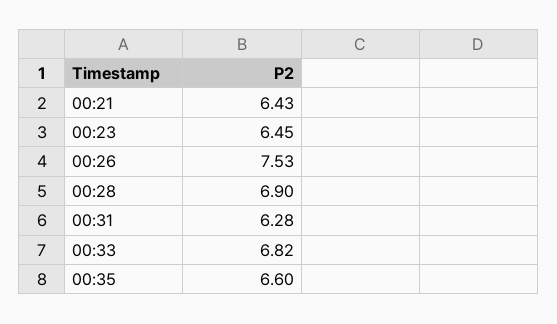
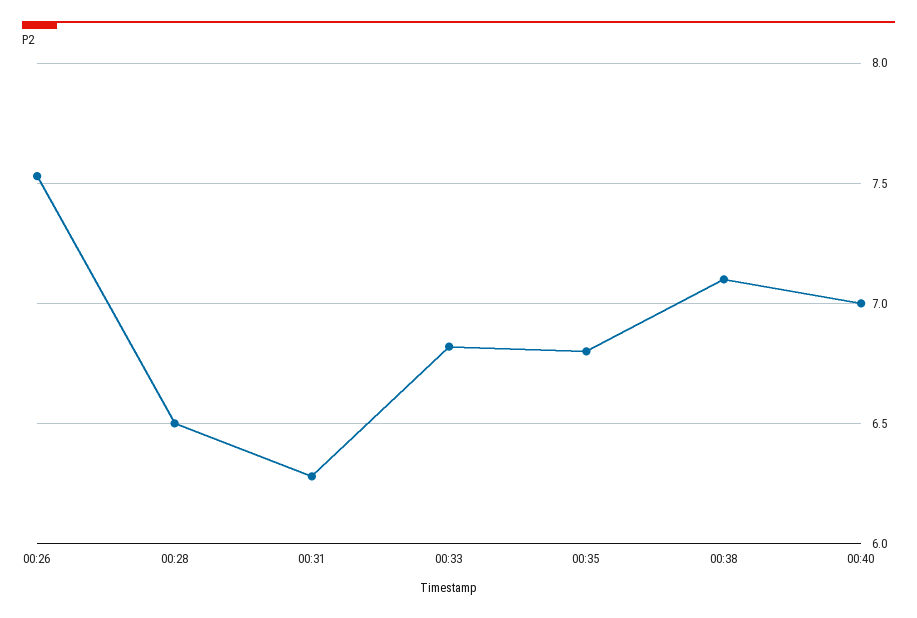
00:21: 6.43 -> none
00:23: 6.45 -> none
00:28: 6.9 -> 6.5
00:35: 6.6 -> 6.8
00:38: none -> 7.1
00:40: none -> 7

